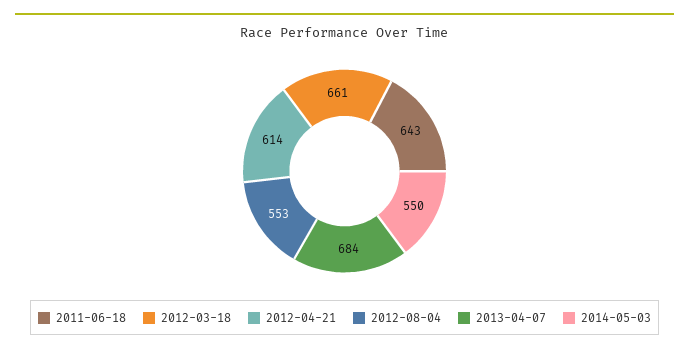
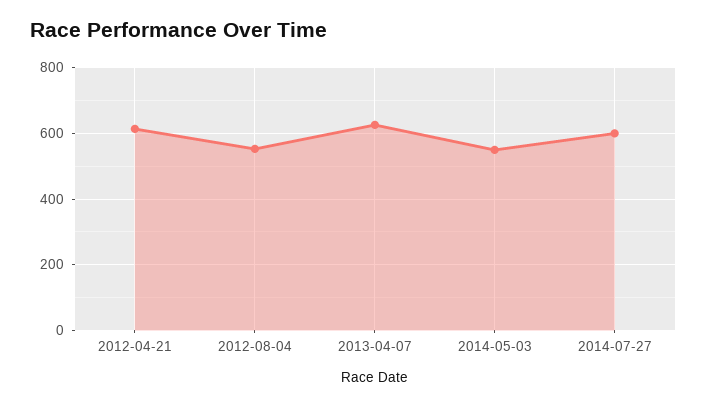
2011-06-18: 643 -> none
2012-03-18: 661 -> none
2013-04-07: 684 -> 620
2014-07-27: none -> 600

